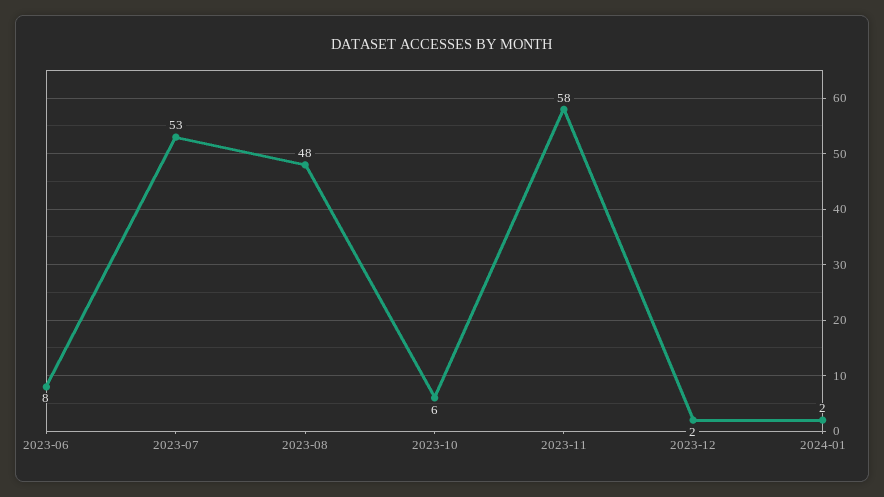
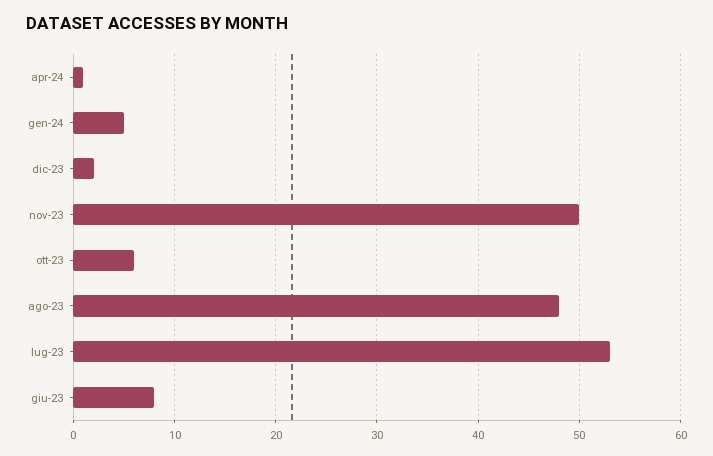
2023-11: 58 -> 50
2024-01: 2 -> 5
apr-24: none -> 1

